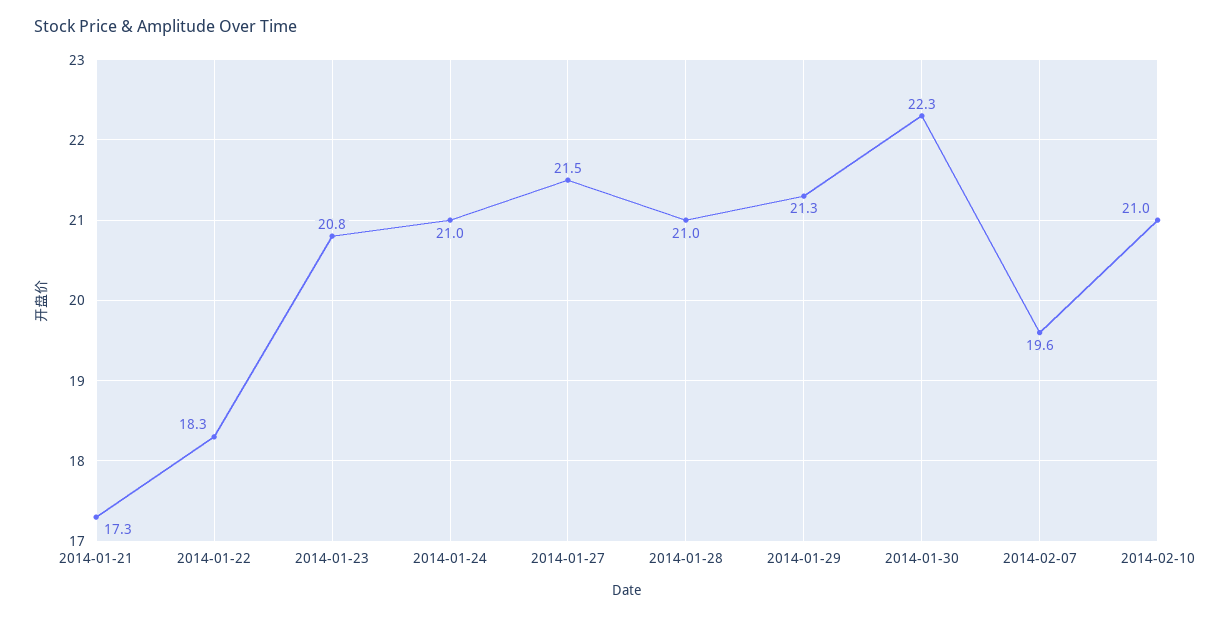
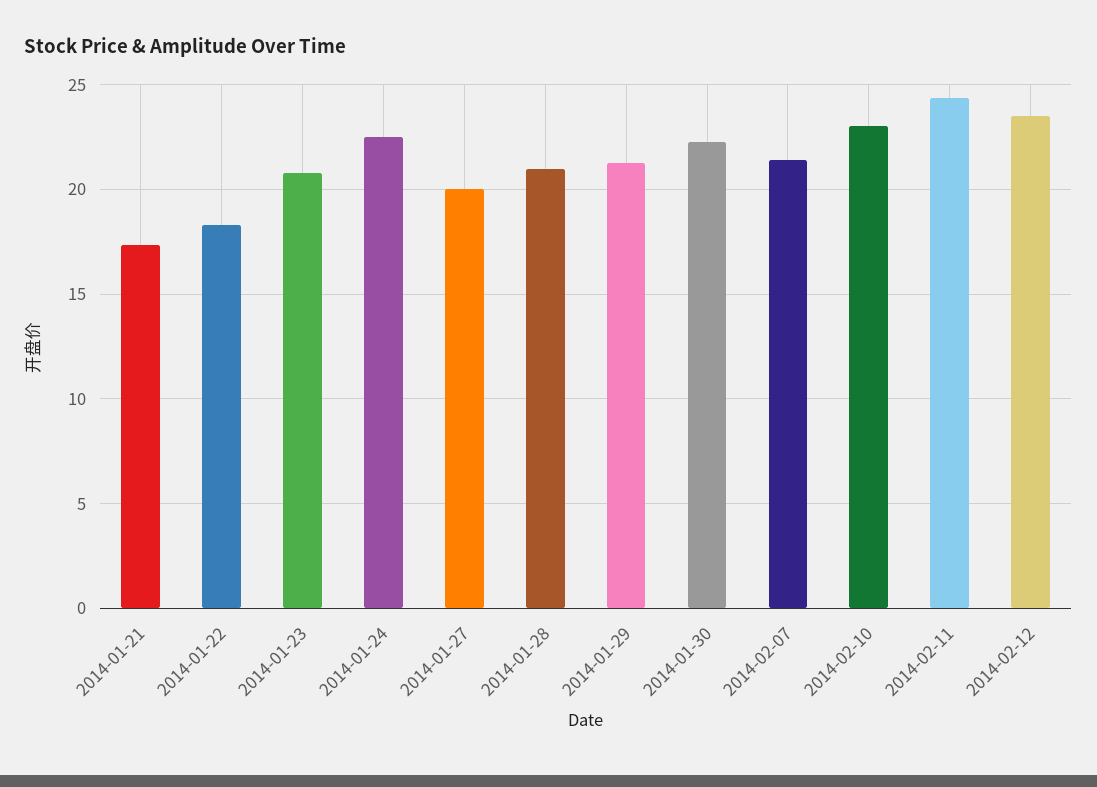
2014-01-24: 21 -> 22.5
2014-01-27: 21.5 -> 20
2014-02-07: 19.6 -> 21.5
2014-02-10: 21 -> 23
2014-02-11: none -> 24.5
2014-02-12: none -> 23.5

